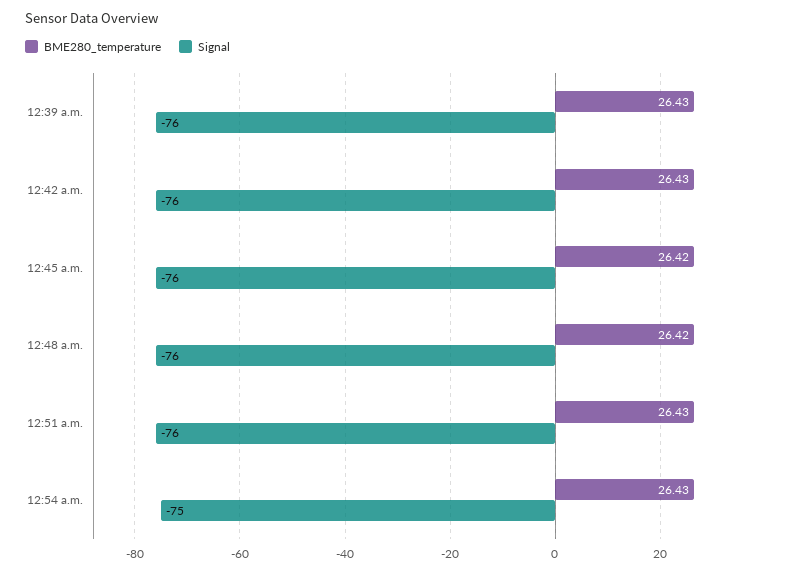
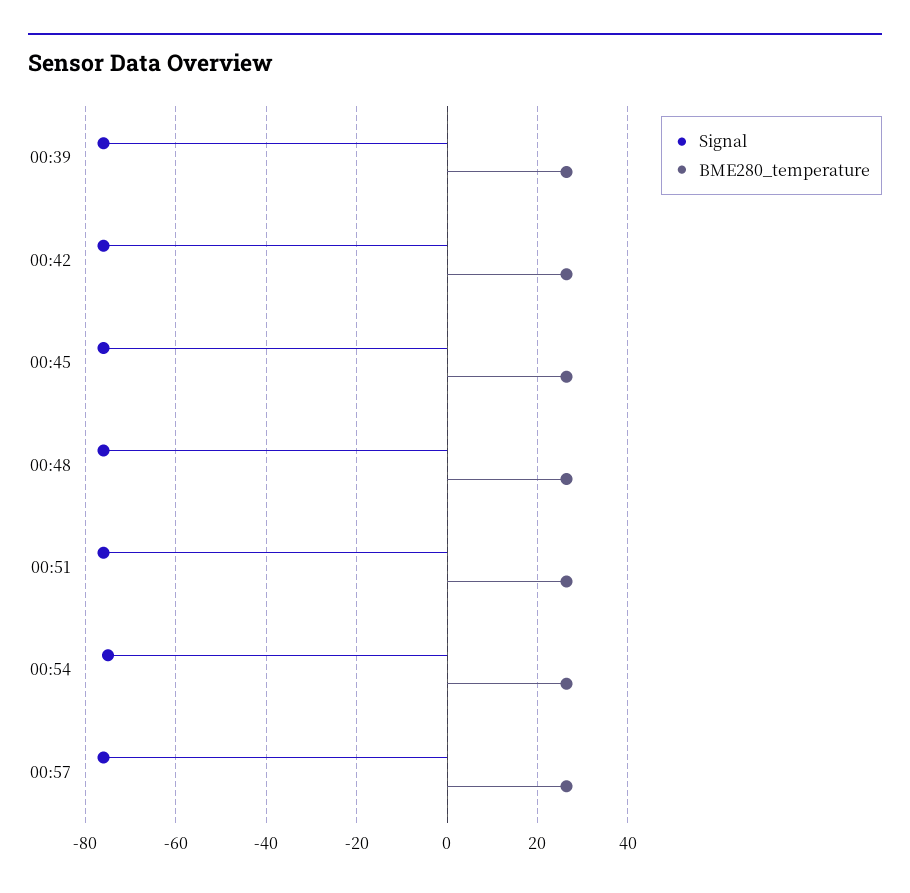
Signal, 00:57: none -> -76
BME280_temperature, 00:57: none -> 26

